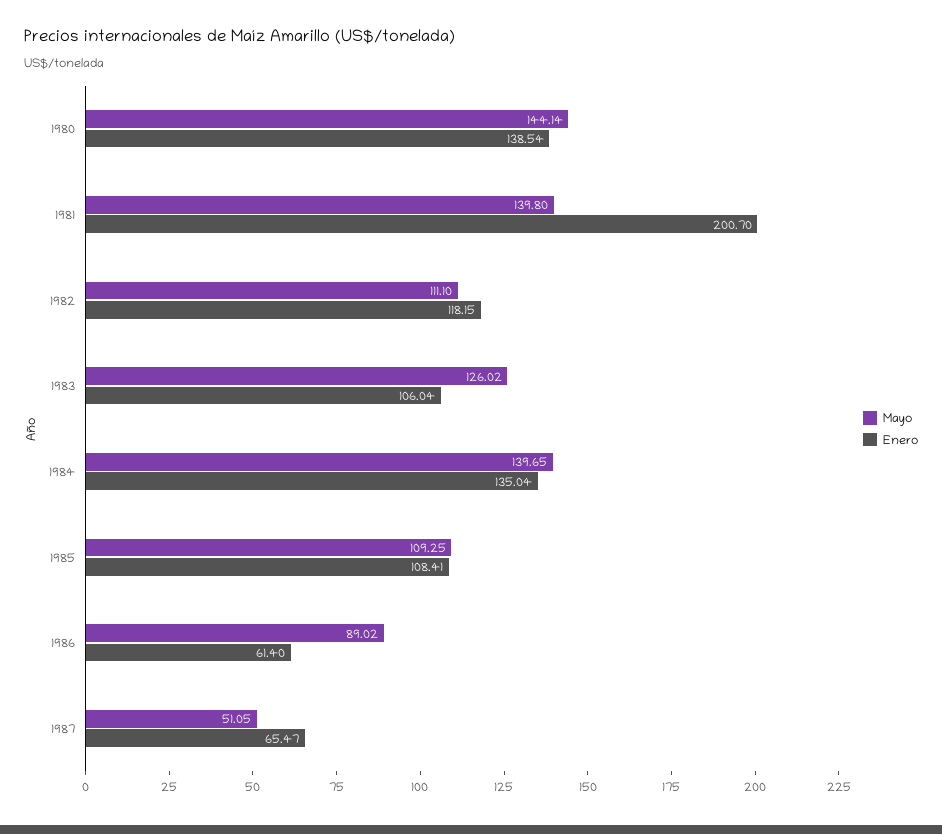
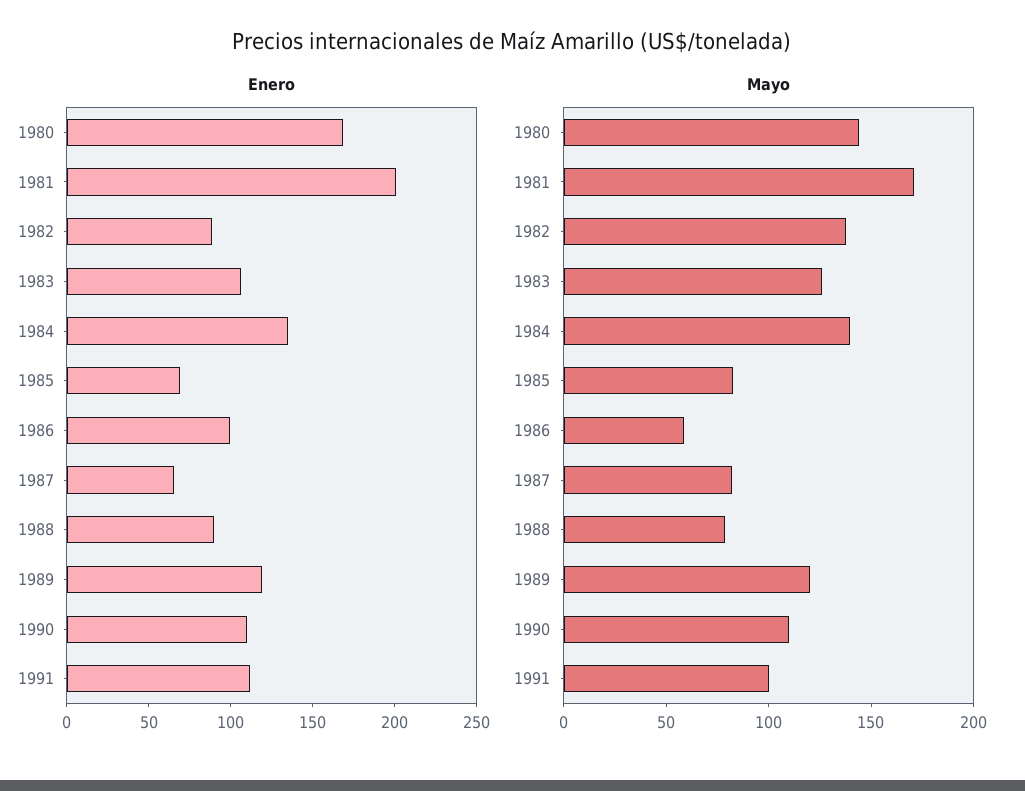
Enero, 1980: 138.54 -> 170
Mayo, 1981: 139.8 -> 170
Mayo, 1982: 111.1 -> 140
Enero, 1982: 118.15 -> 90
Mayo, 1985: 109.25 -> 80
Enero, 1985: 108.41 -> 70
Mayo, 1986: 89.02 -> 60
Enero, 1986: 61.4 -> 100
Mayo, 1987: 51.05 -> 80
Enero, 1988: none -> 90
Enero, 1989: none -> 120
Enero, 1990: none -> 110
Enero, 1991: none -> 110
Mayo, 1988: none -> 80
Mayo, 1989: none -> 120
Mayo, 1990: none -> 110
Mayo, 1991: none -> 100

